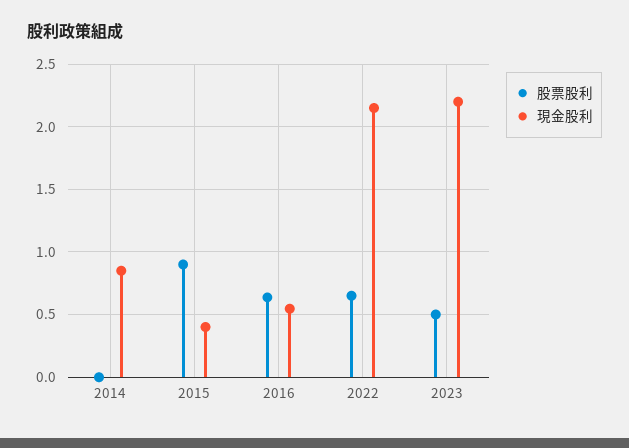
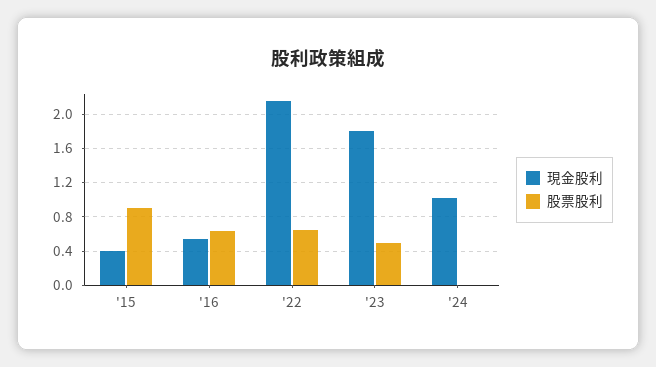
股票股利, 2014: 0 -> none
現金股利, 2014: 0.85 -> none
現金股利, 2023: 2.2 -> 1.8
現金股利, '24: none -> 1
股票股利, '24: none -> 0

